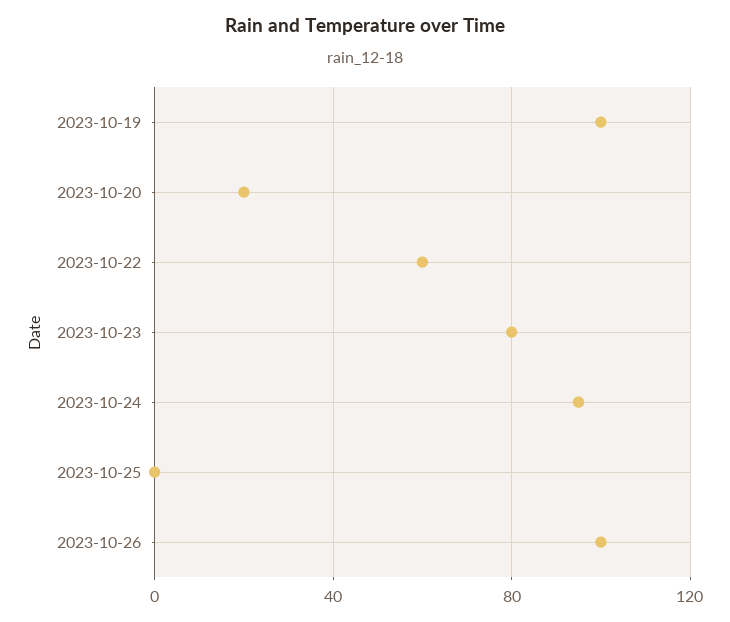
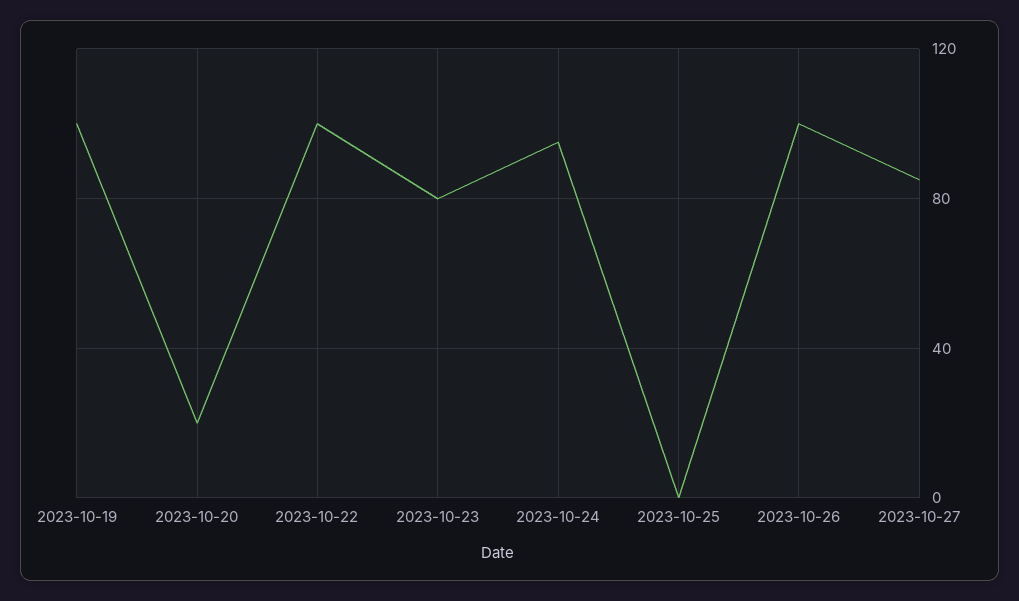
2023-10-22: 60 -> 100
2023-10-27: none -> 85

